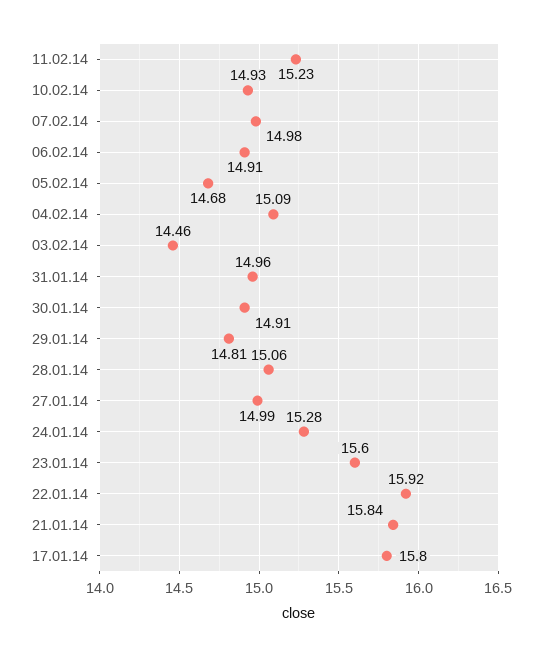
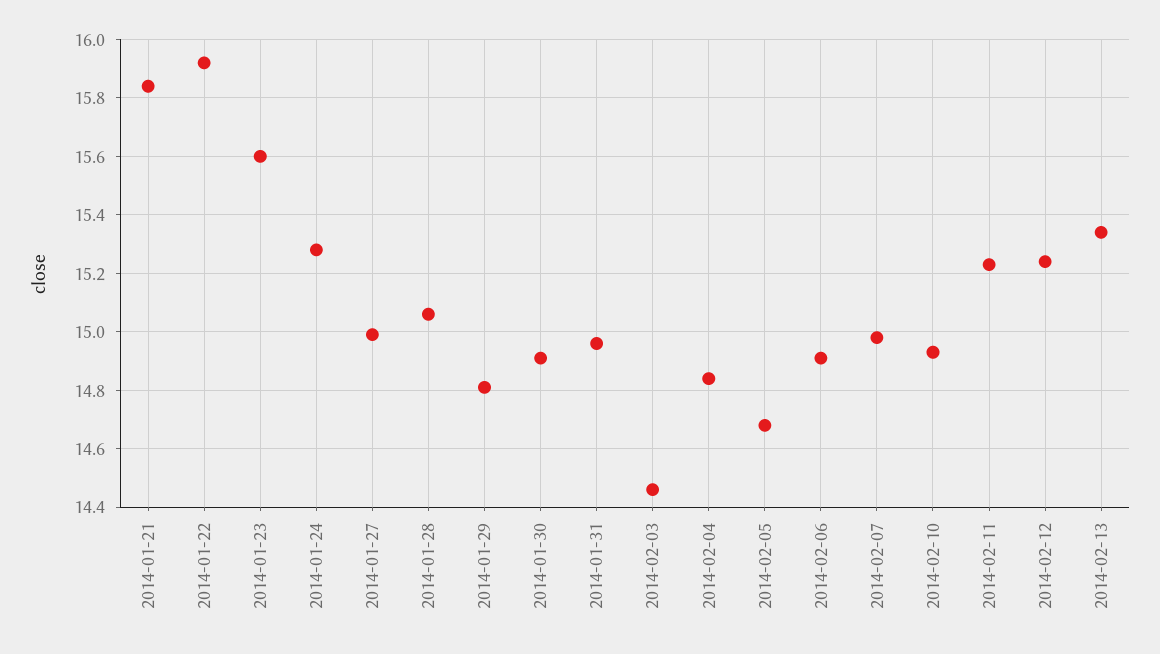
04.02.14: 15.09 -> 14.85
17.01.14: 15.8 -> none
2014-02-12: none -> 15.25
2014-02-13: none -> 15.35

